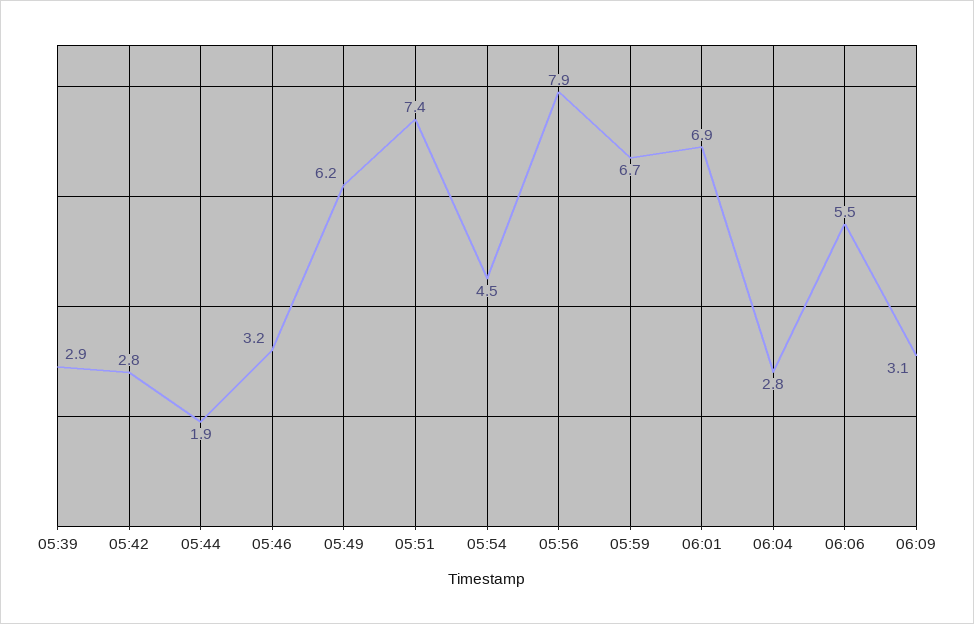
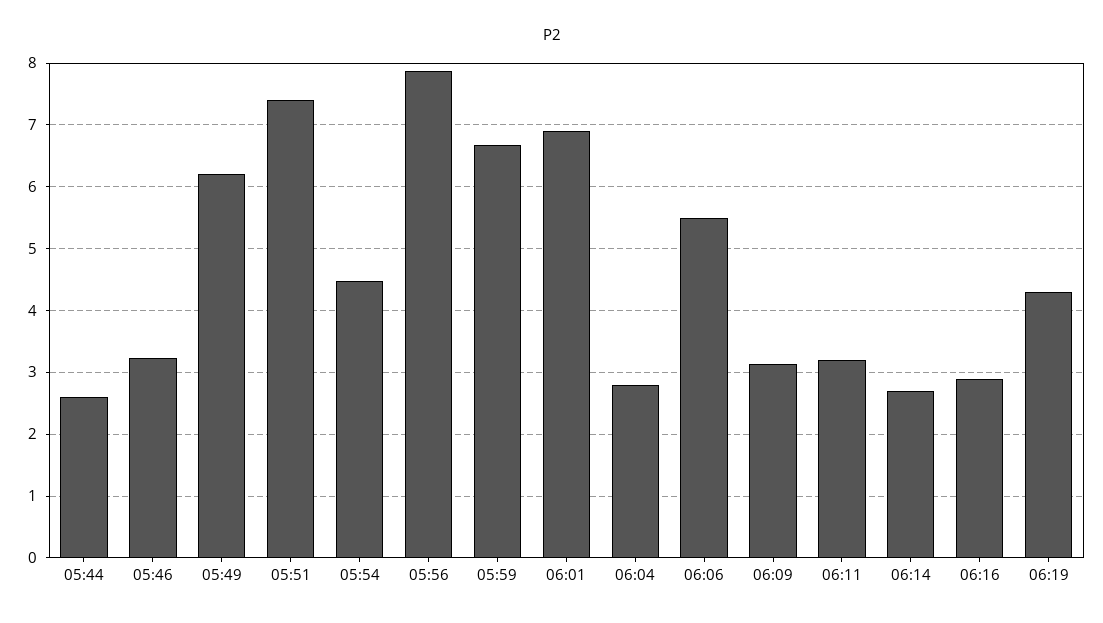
05:39: 2.9 -> none
05:42: 2.8 -> none
05:44: 1.9 -> 2.6
06:11: none -> 3.2
06:14: none -> 2.7
06:16: none -> 2.9
06:19: none -> 4.3

